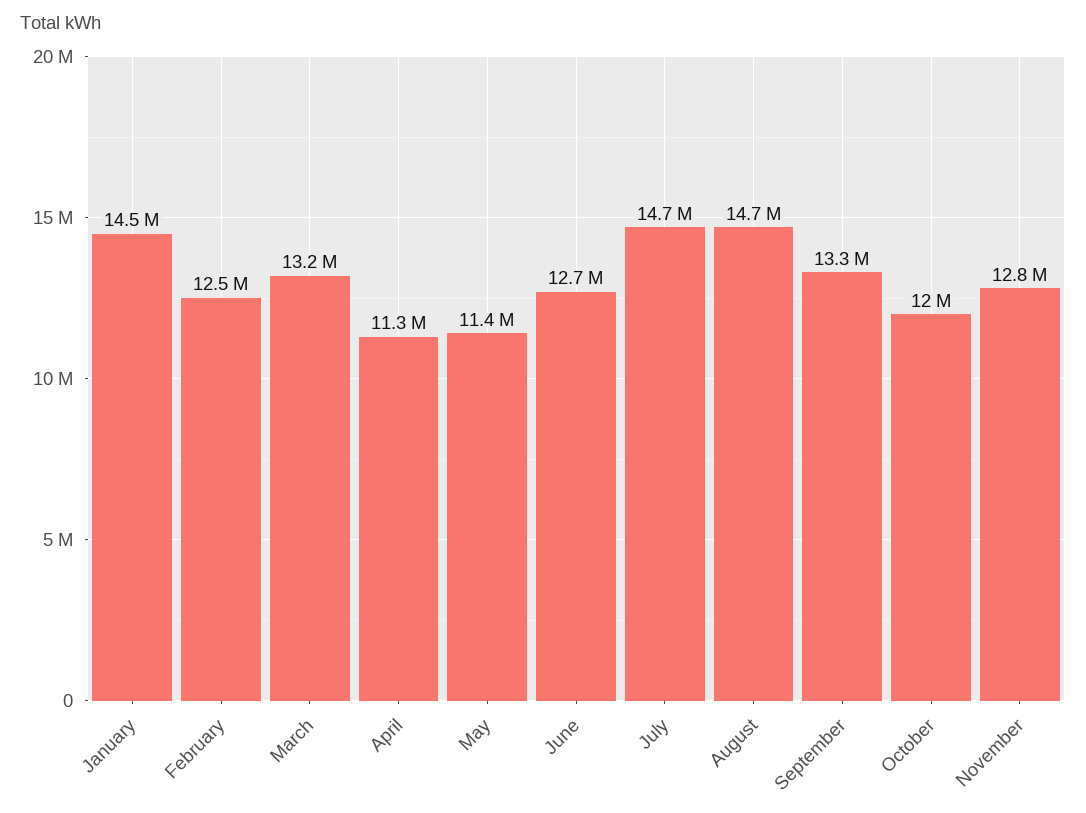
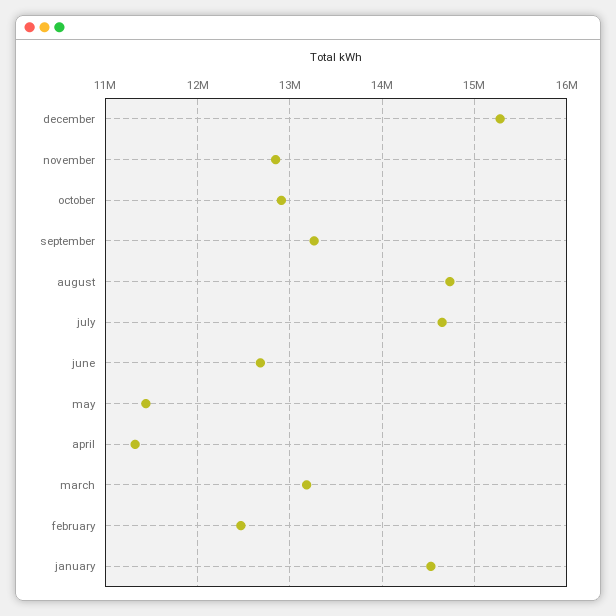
October: 12000000 -> 12900000
december: none -> 15300000

